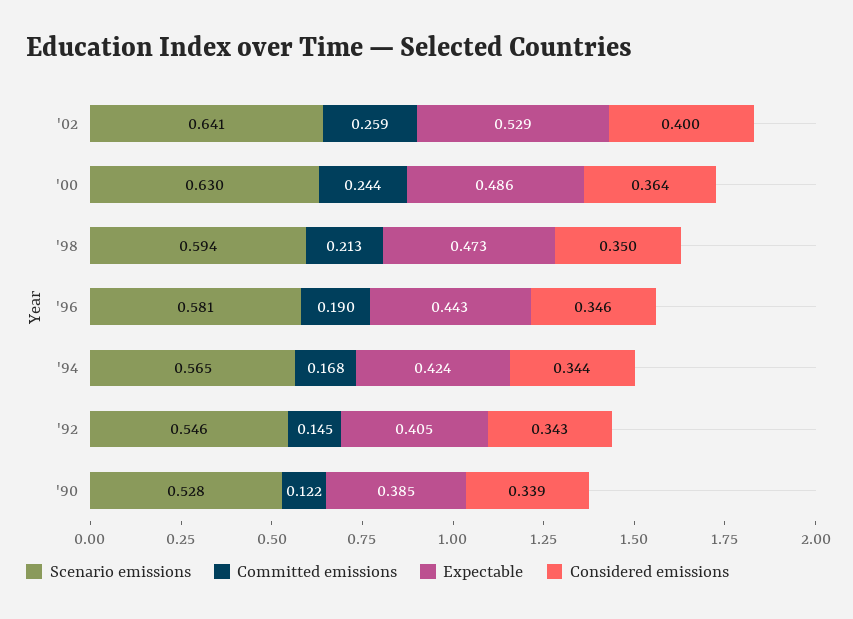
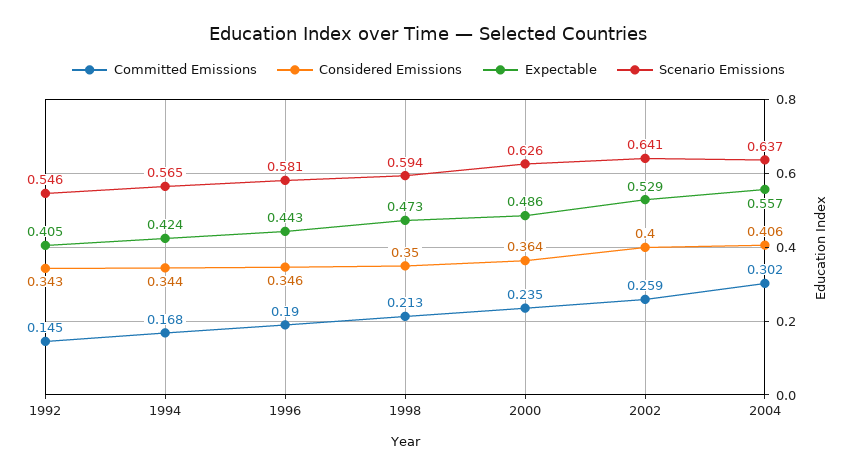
Scenario emissions, '00: 0.63 -> 0.626
Committed emissions, '00: 0.244 -> 0.235
Scenario emissions, '90: 0.528 -> none
Committed emissions, '90: 0.122 -> none
Expectable, '90: 0.385 -> none
Considered emissions, '90: 0.339 -> none
Committed emissions, 2004: none -> 0.302
Considered emissions, 2004: none -> 0.406
Expectable, 2004: none -> 0.557
Scenario emissions, 2004: none -> 0.637

